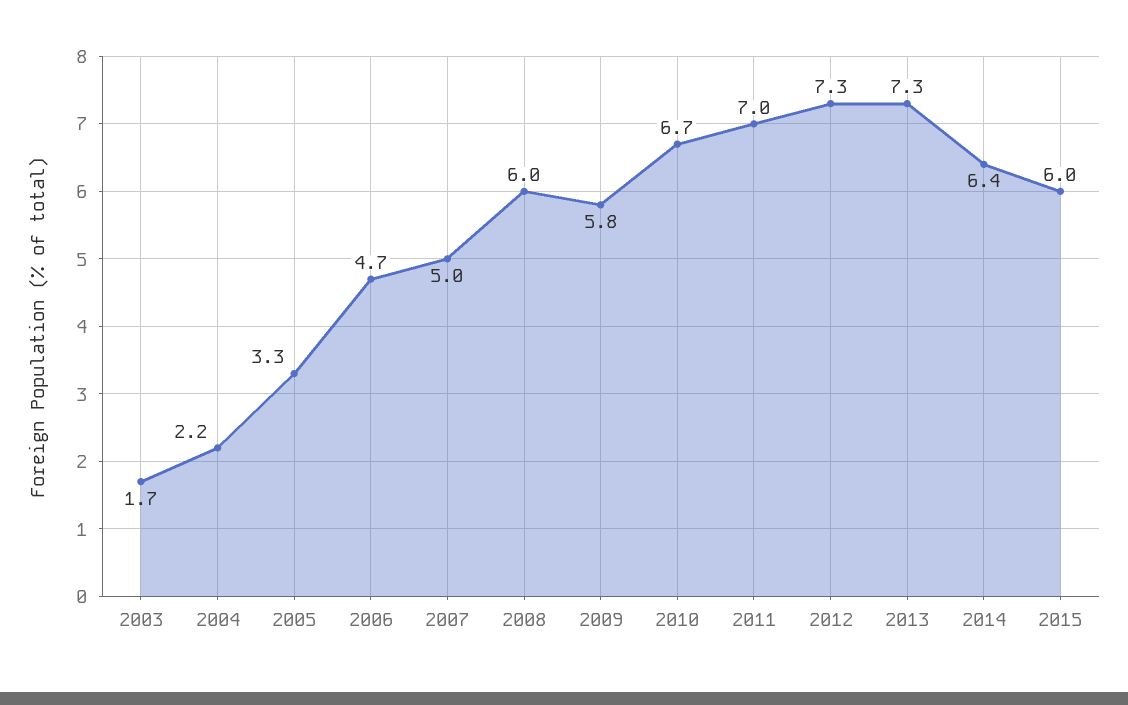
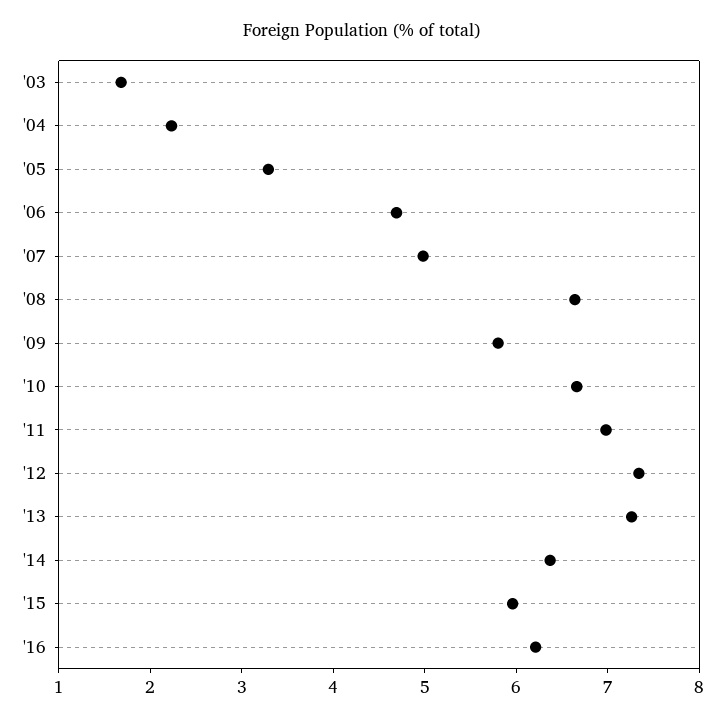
2008: 6 -> 6.6
'16: none -> 6.2

